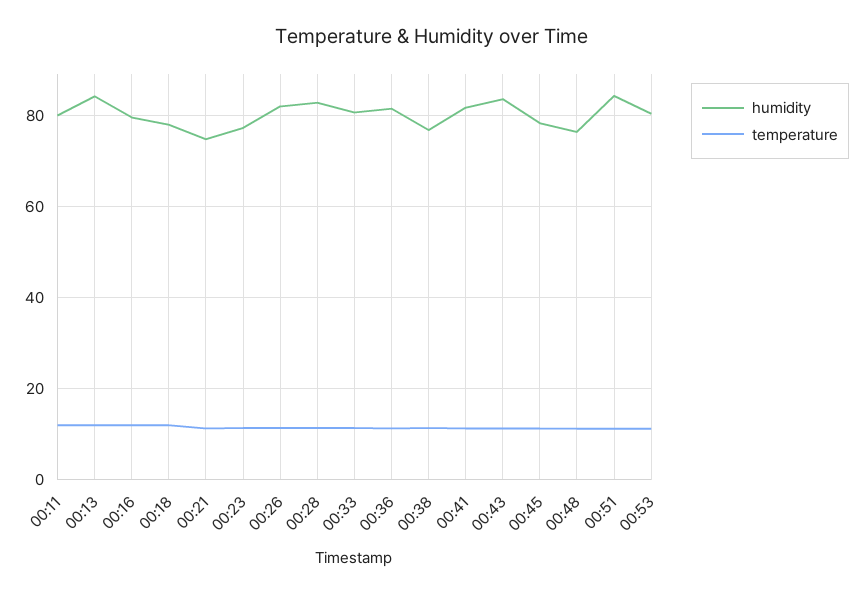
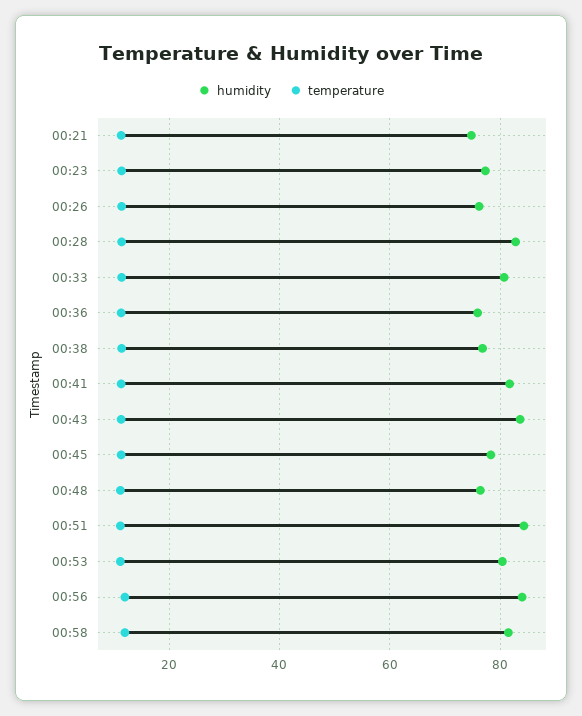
humidity, 00:11: 80 -> none
temperature, 00:11: 12 -> none
humidity, 00:13: 84 -> none
temperature, 00:13: 12 -> none
humidity, 00:16: 80 -> none
temperature, 00:16: 12 -> none
humidity, 00:18: 78 -> none
temperature, 00:18: 12 -> none
humidity, 00:26: 82 -> 76
humidity, 00:36: 82 -> 76
humidity, 00:56: none -> 84
temperature, 00:56: none -> 12
humidity, 00:58: none -> 82
temperature, 00:58: none -> 12

